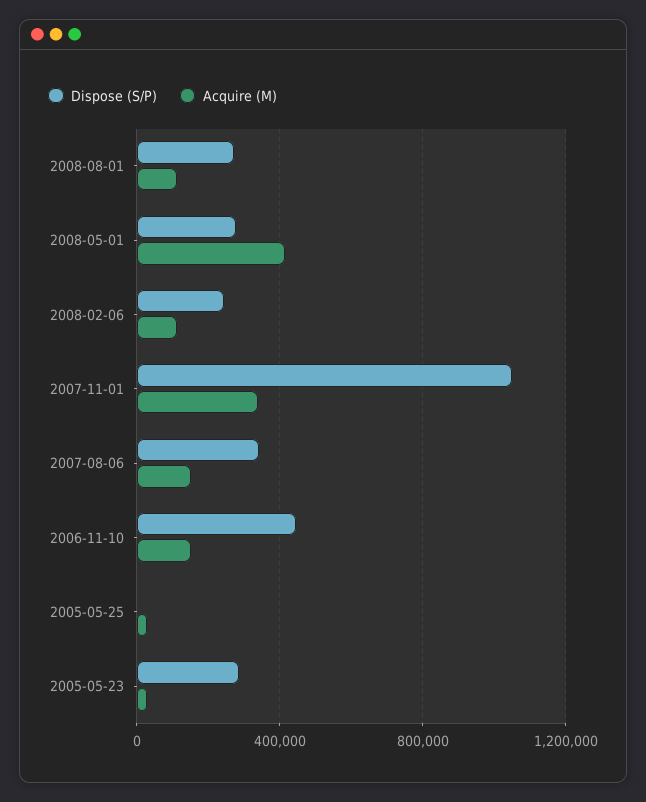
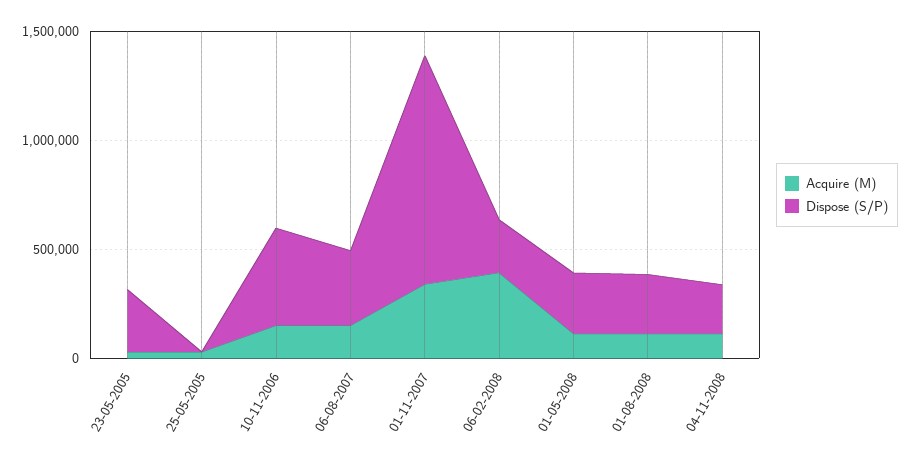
Acquire (M), 2008-05-01: 400000 -> 100000
Acquire (M), 2008-02-06: 100000 -> 400000
Acquire (M), 04-11-2008: none -> 100000
Dispose (S/P), 04-11-2008: none -> 200000

